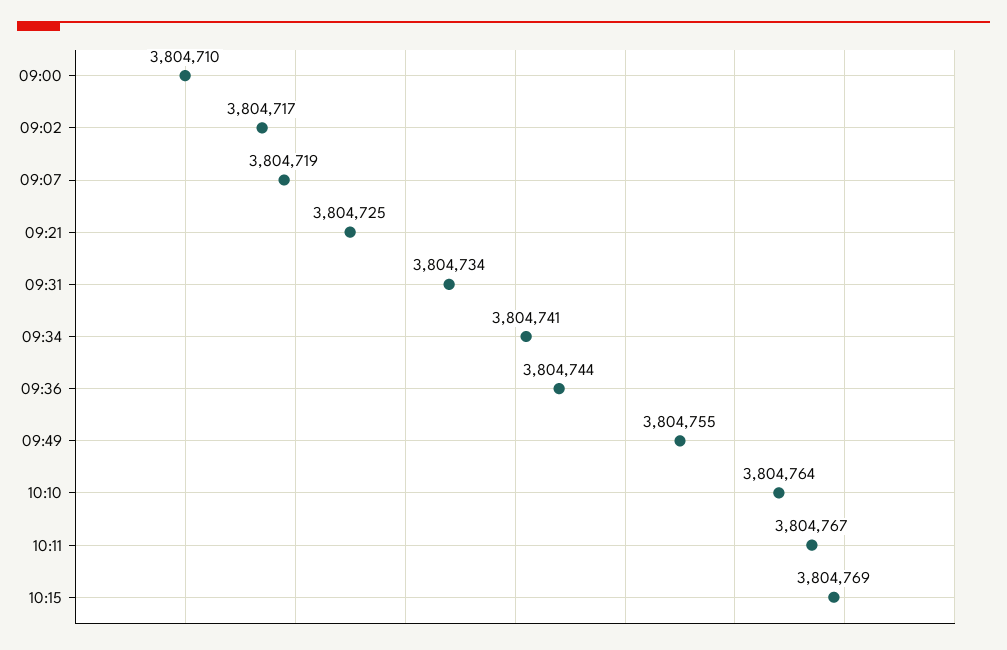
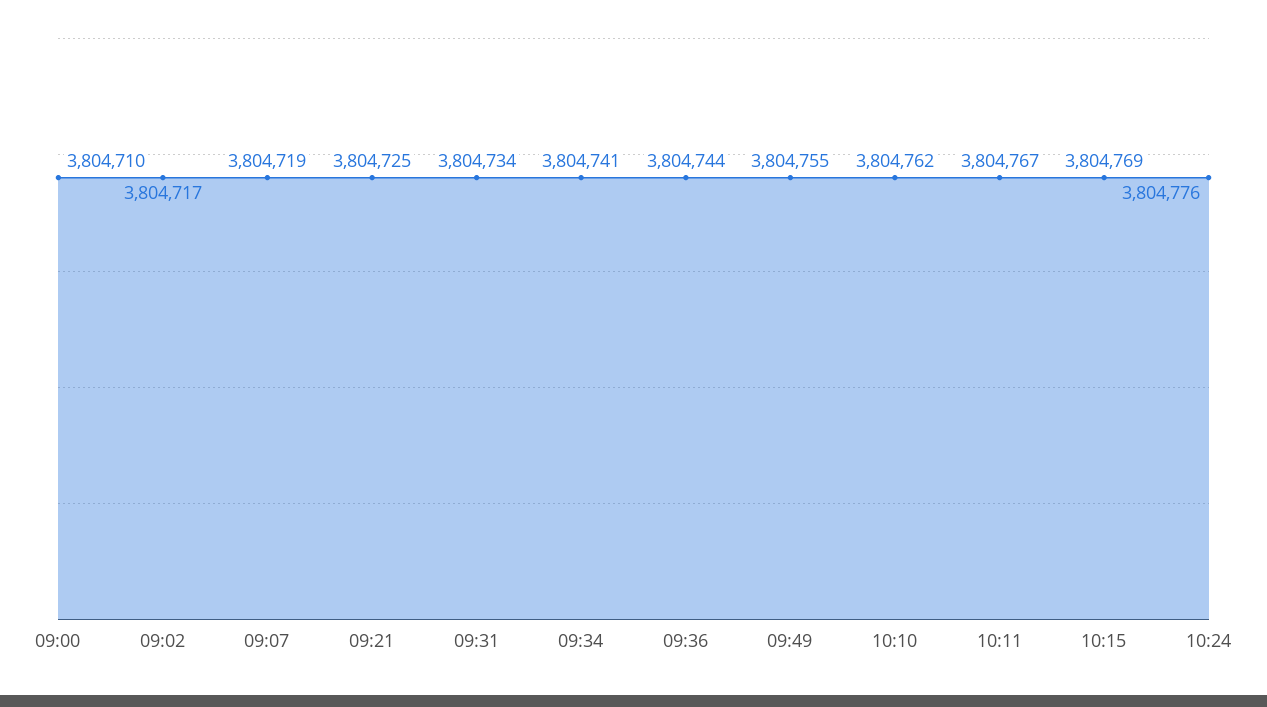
10:10: 3804764 -> 3804762
10:24: none -> 3804776

